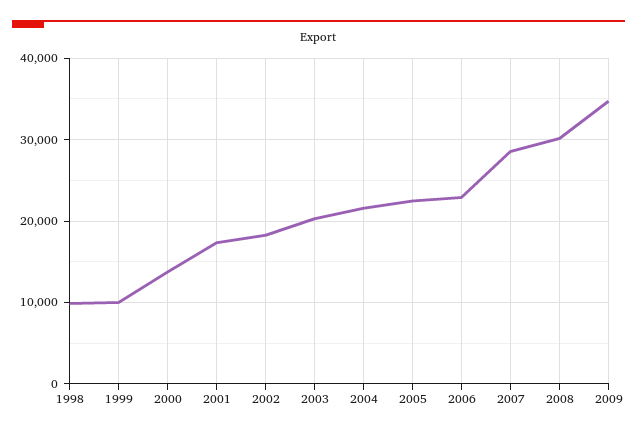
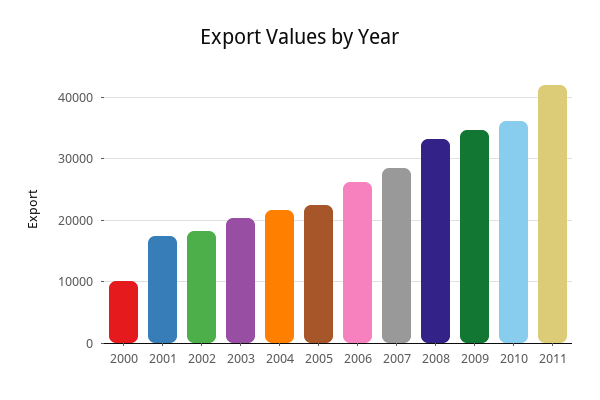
1998: 10000 -> none
1999: 10000 -> none
2000: 14000 -> 10000
2006: 23000 -> 26000
2008: 30000 -> 33000
2010: none -> 36000
2011: none -> 42000

